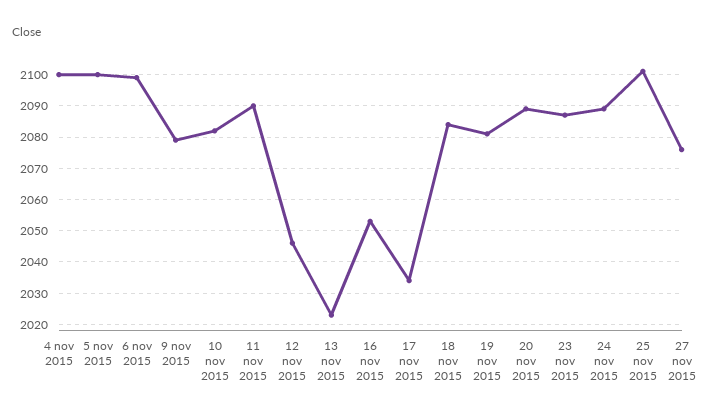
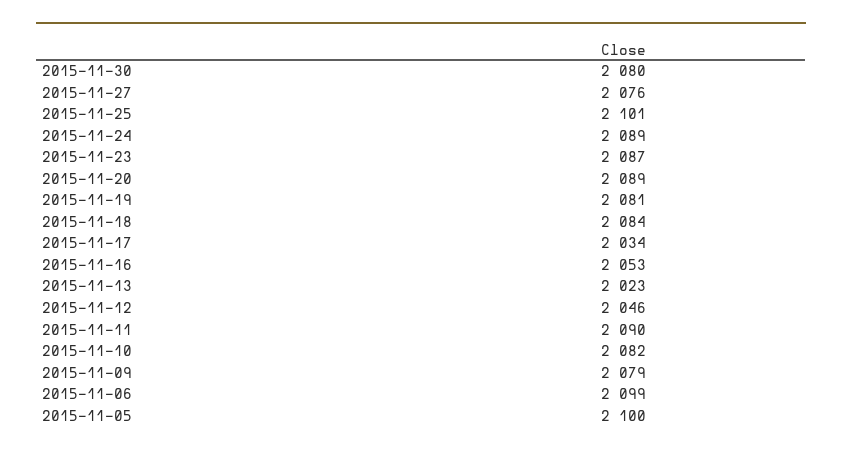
4 nov 2015: 2100 -> none
2015-11-30: none -> 2080

